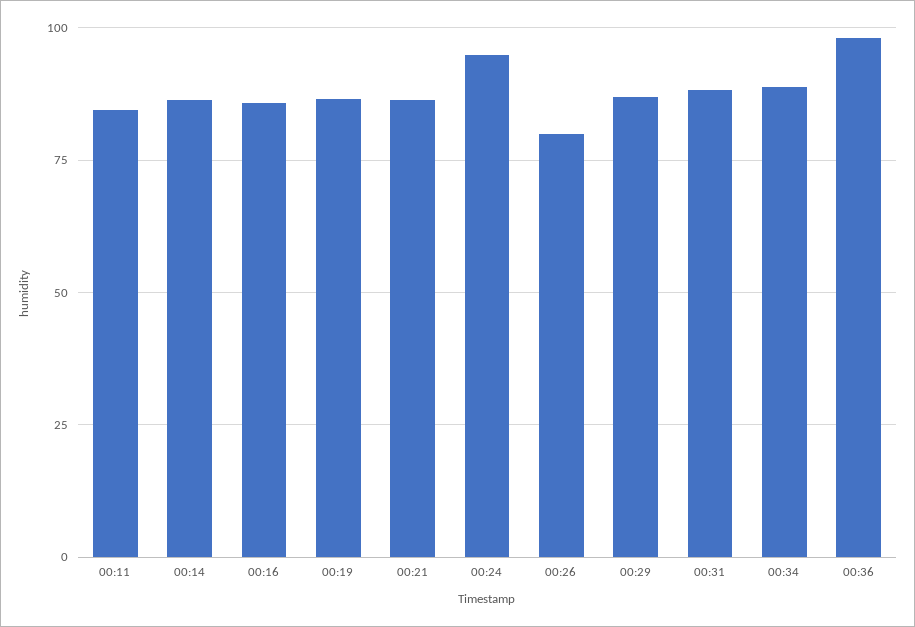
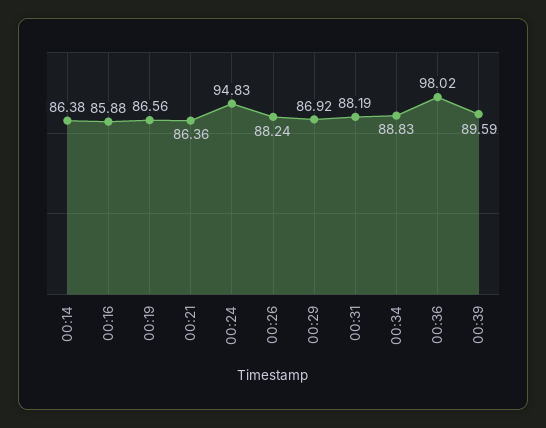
00:11: 85 -> none
00:26: 80 -> 88.24
00:39: none -> 89.59

